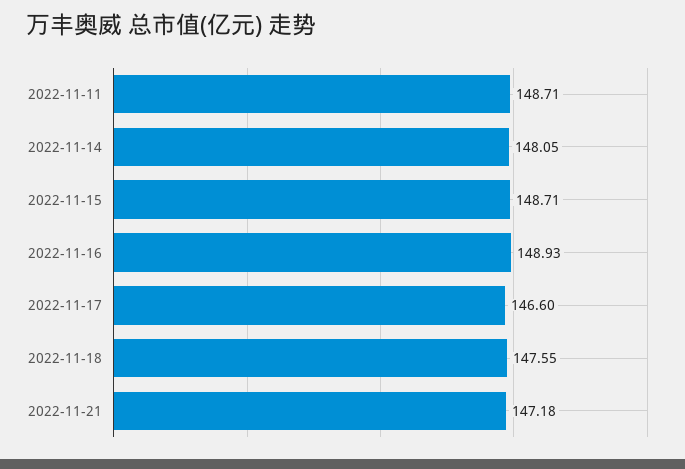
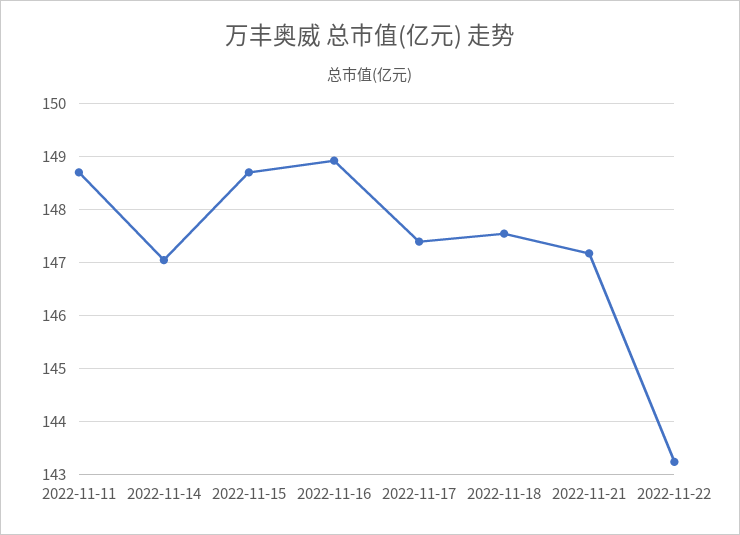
2022-11-14: 148.05 -> 147
2022-11-17: 146.6 -> 147.4
2022-11-22: none -> 143.2

